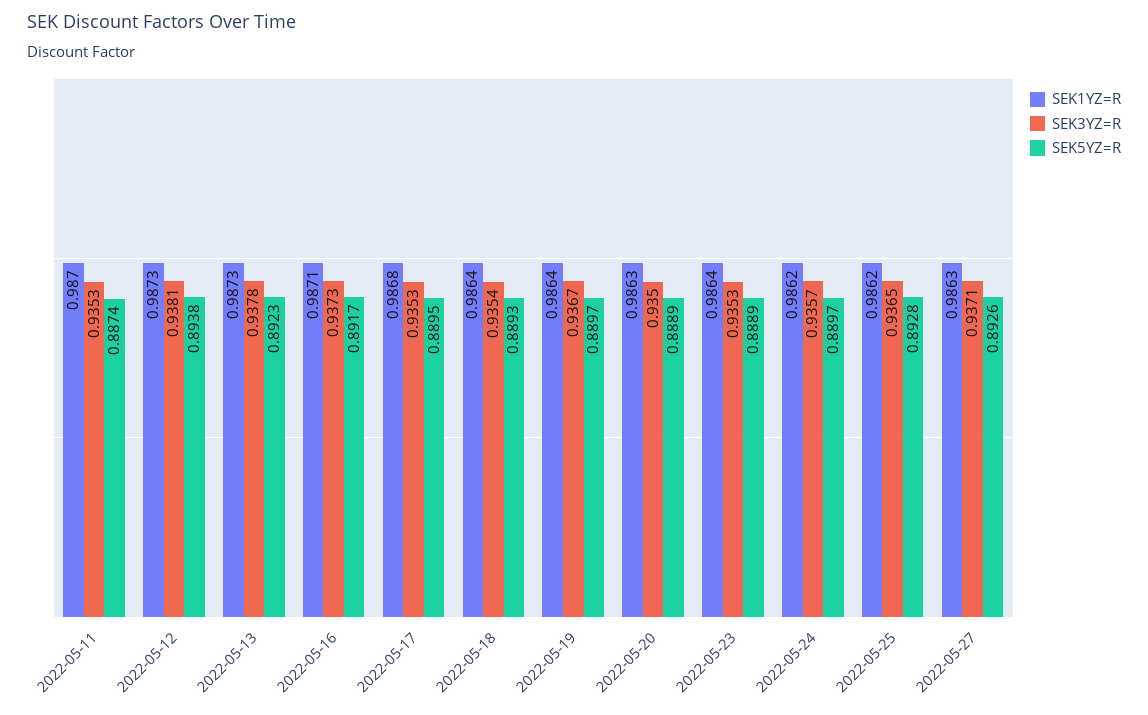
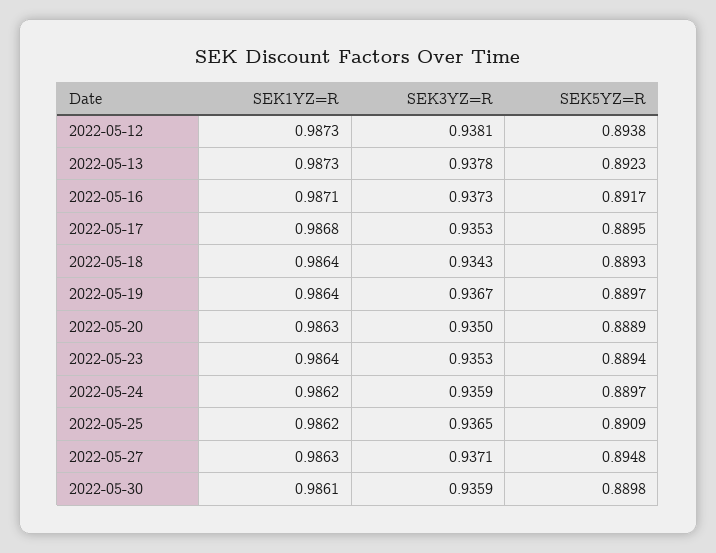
SEK1YZ=R, 2022-05-11: 0.987 -> none
SEK3YZ=R, 2022-05-11: 0.9353 -> none
SEK5YZ=R, 2022-05-11: 0.8874 -> none
SEK3YZ=R, 2022-05-18: 0.9354 -> 0.9343
SEK5YZ=R, 2022-05-23: 0.8889 -> 0.8894
SEK3YZ=R, 2022-05-24: 0.9357 -> 0.9359
SEK5YZ=R, 2022-05-25: 0.8928 -> 0.8909
SEK5YZ=R, 2022-05-27: 0.8926 -> 0.8948
SEK1YZ=R, 2022-05-30: none -> 0.9861
SEK3YZ=R, 2022-05-30: none -> 0.9359
SEK5YZ=R, 2022-05-30: none -> 0.8898

